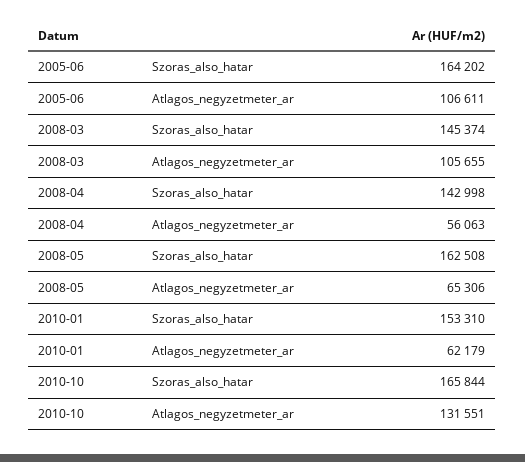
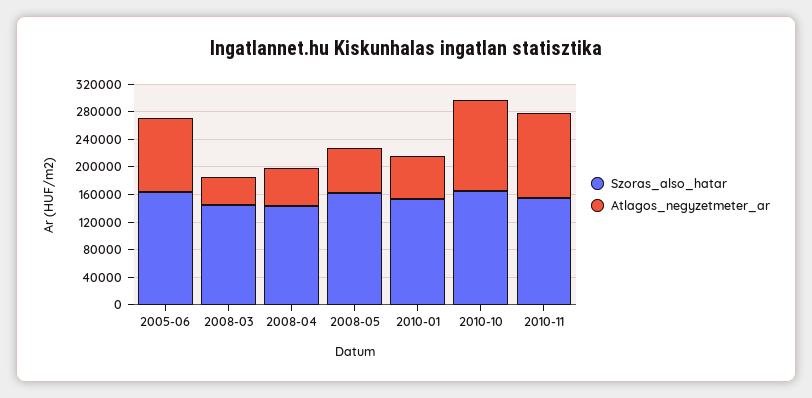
Atlagos_negyzetmeter_ar, 2008-03: 105655 -> 40000
Szoras_also_hatar, 2010-11: none -> 160000
Atlagos_negyzetmeter_ar, 2010-11: none -> 120000

